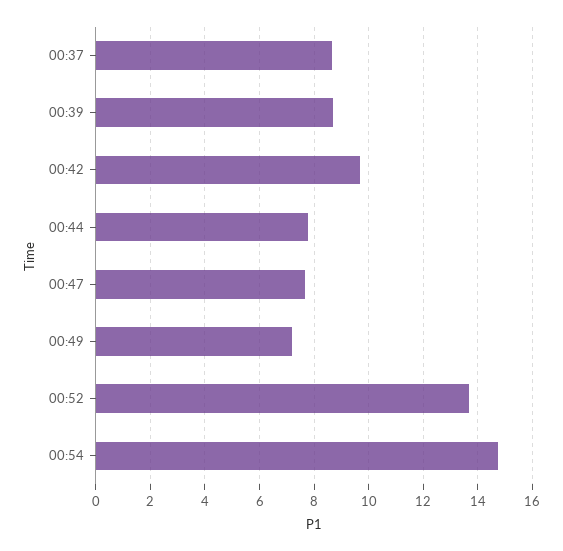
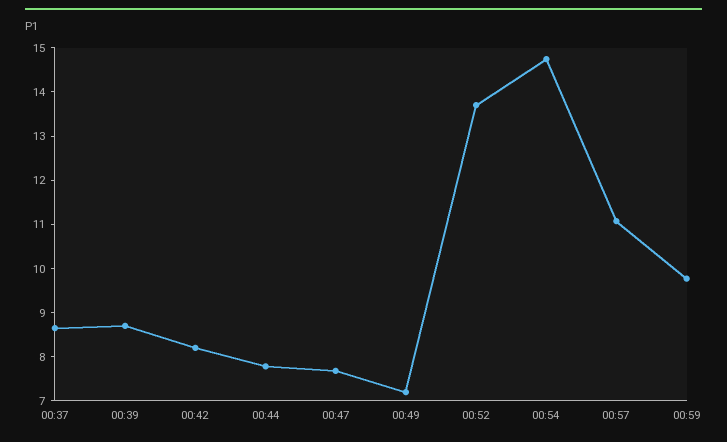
00:42: 9.75 -> 8.2
00:57: none -> 11
00:59: none -> 9.8

